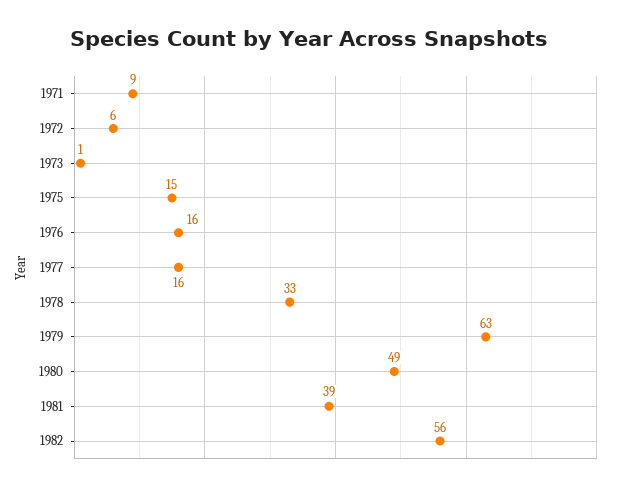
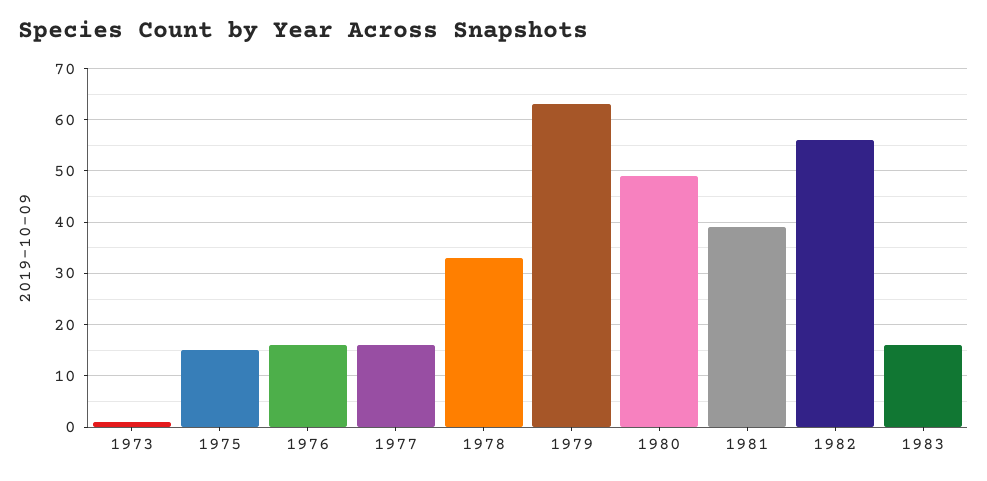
1971: 9 -> none
1972: 6 -> none
1983: none -> 15

